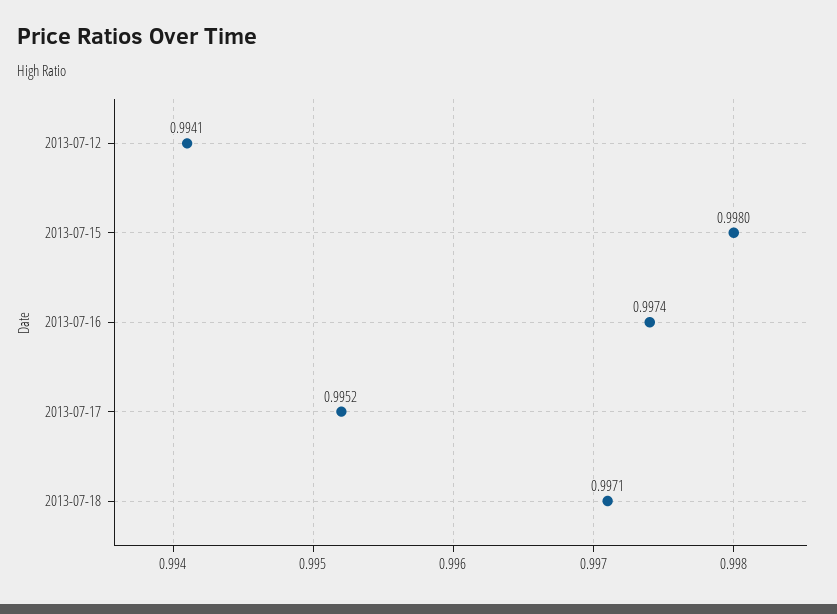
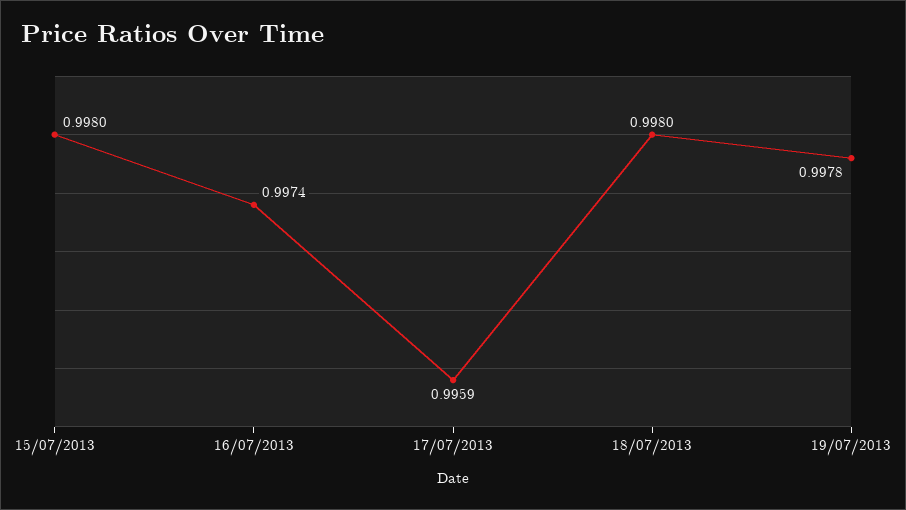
2013-07-12: 0.9941 -> none
2013-07-17: 0.9952 -> 0.9959
2013-07-18: 0.9971 -> 0.998
19/07/2013: none -> 0.9978

